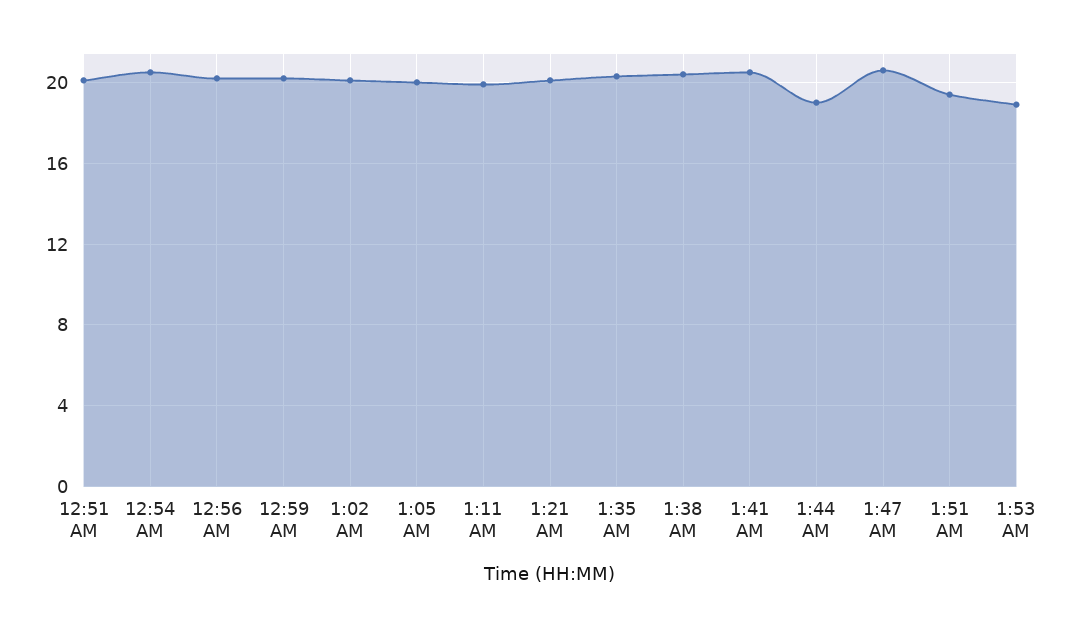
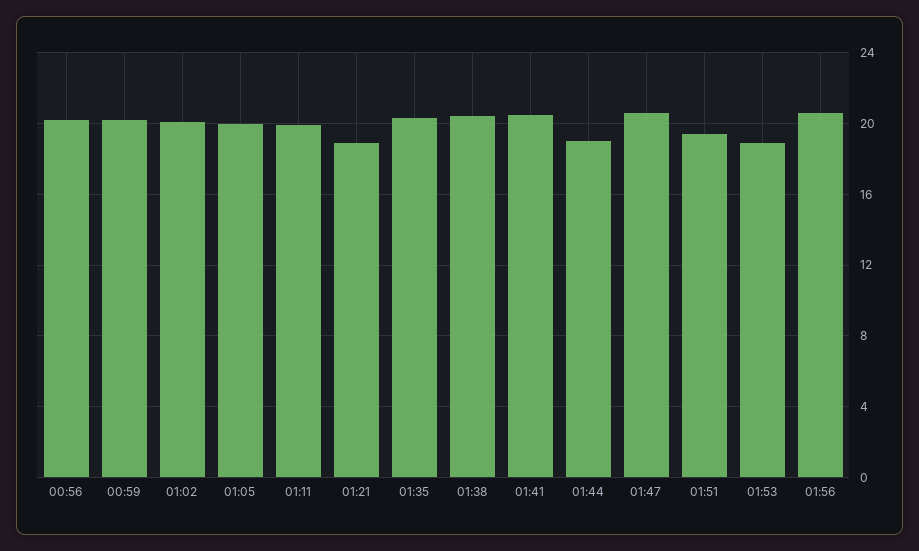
12:51 AM: 20 -> none
12:54 AM: 20.5 -> none
1:21 AM: 20 -> 19
01:56: none -> 20.5

